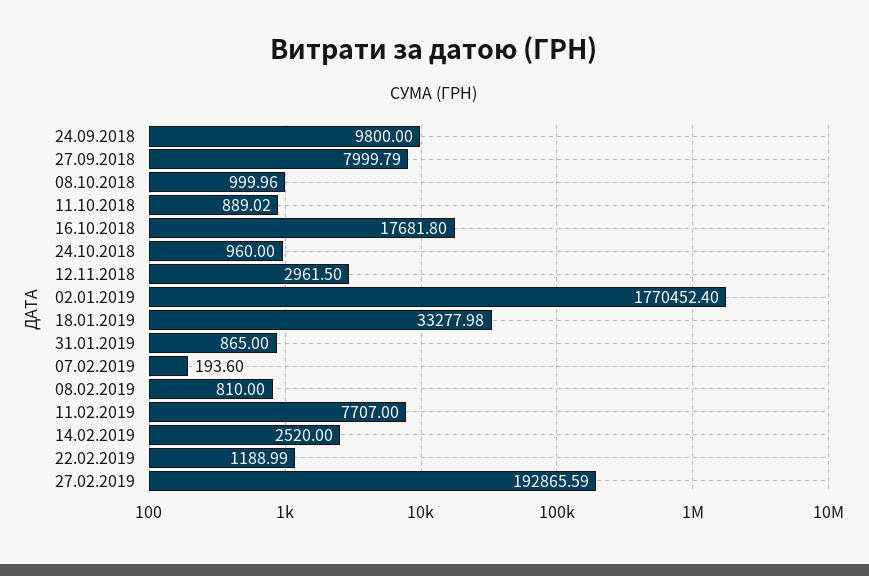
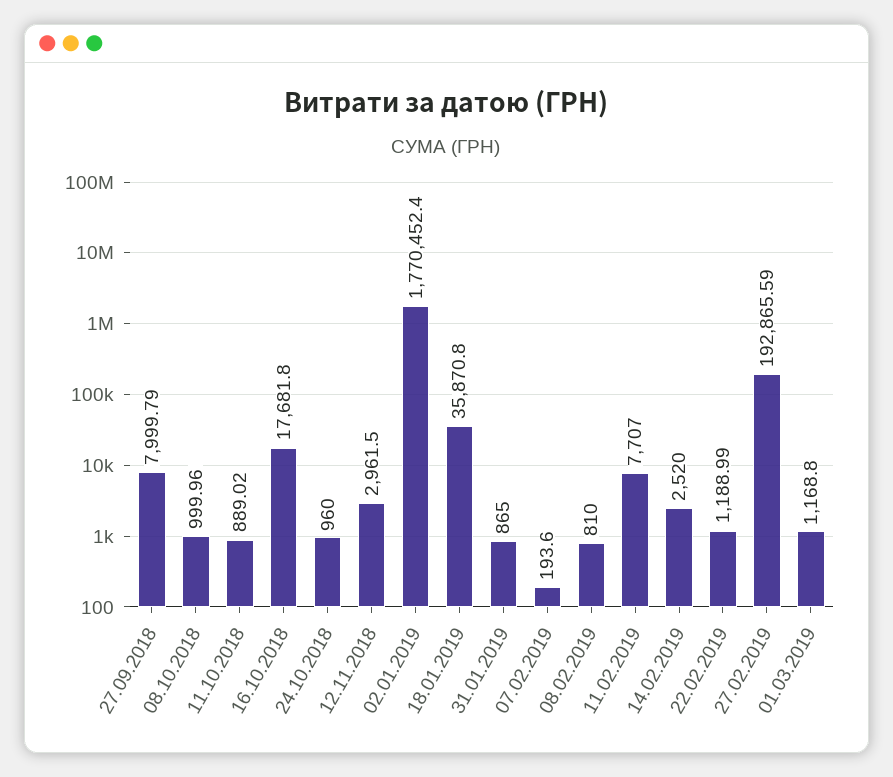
24.09.2018: 9800 -> none
18.01.2019: 33277.98 -> 35870.8
01.03.2019: none -> 1168.8

